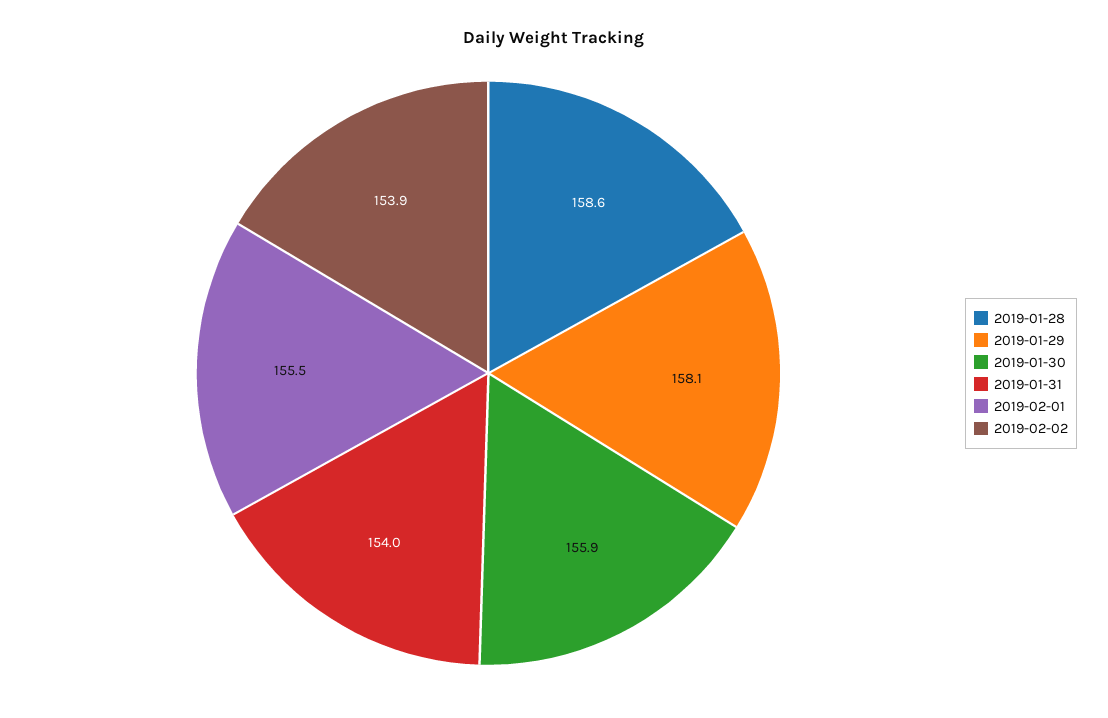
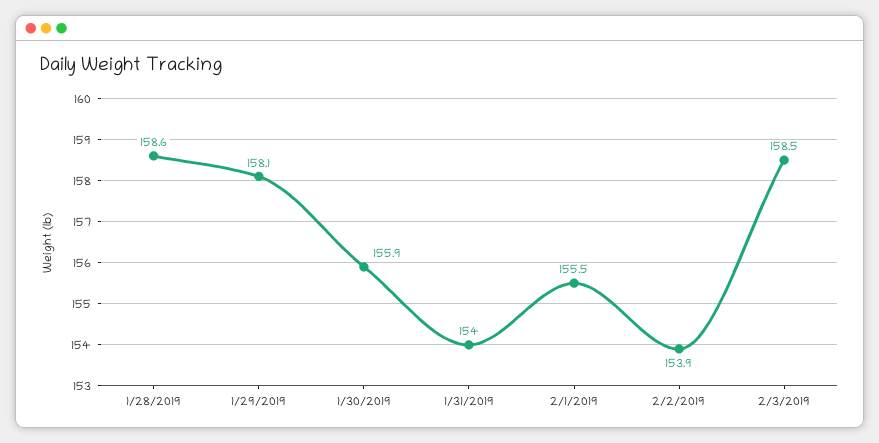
2/3/2019: none -> 158.5

